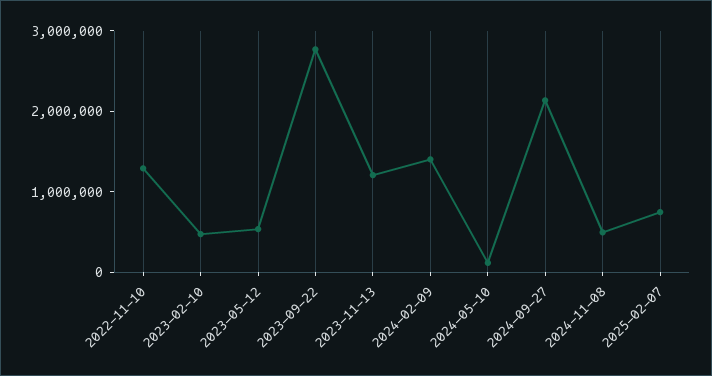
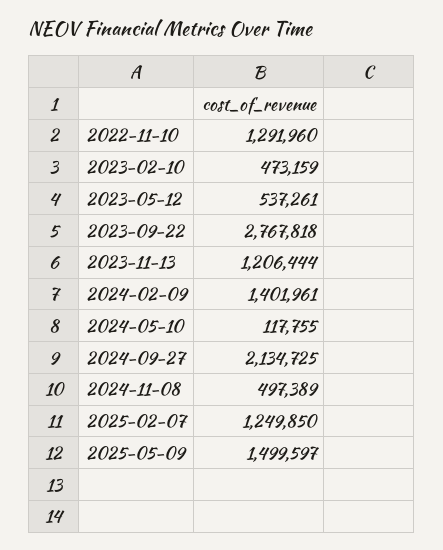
2025-02-07: 800000 -> 1249850
2025-05-09: none -> 1499597

